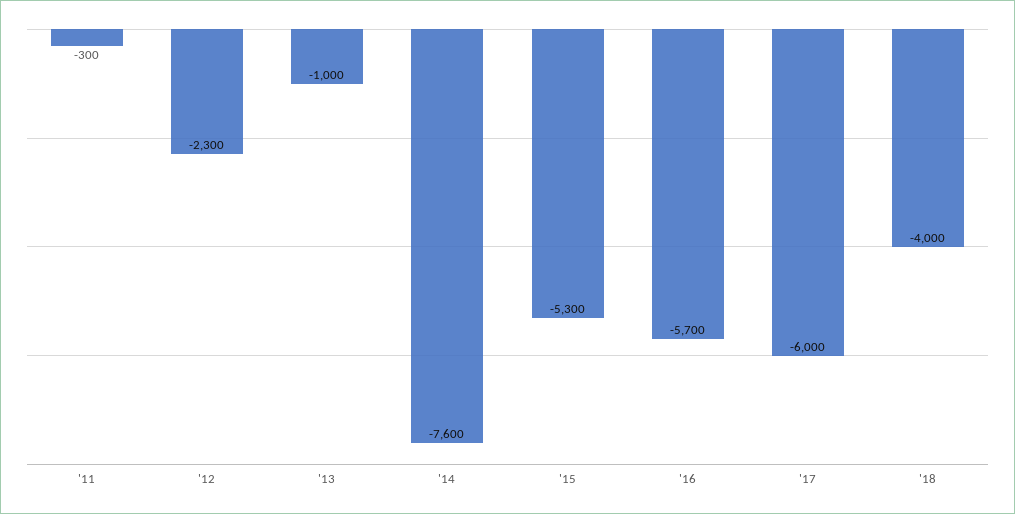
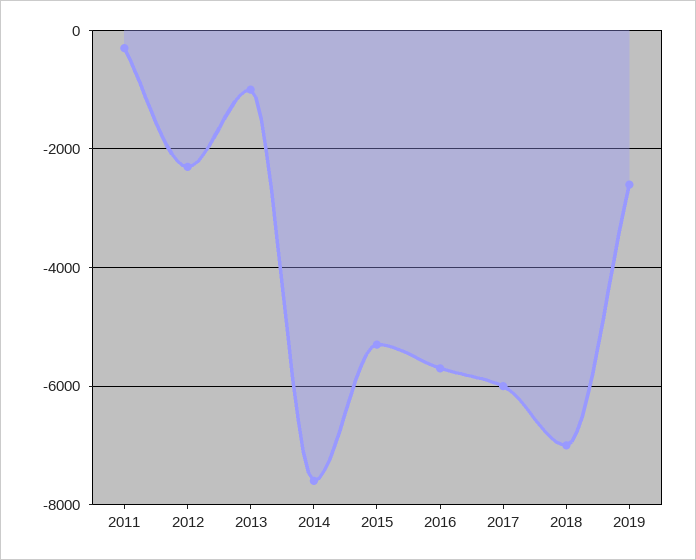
'18: -4000 -> -7000
2019: none -> -2600

